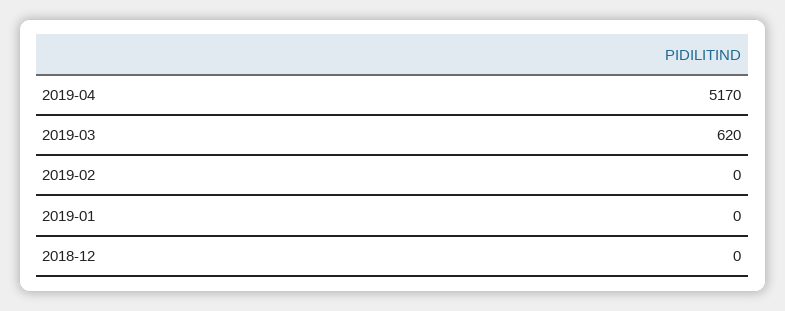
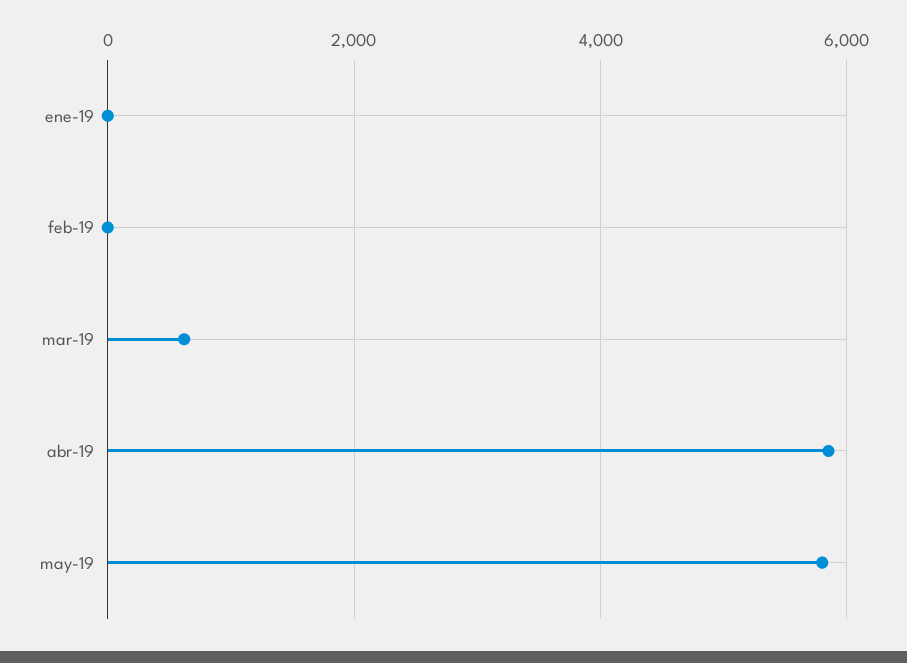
2019-04: 5170 -> 5800
2018-12: 0 -> none
may-19: none -> 5800

